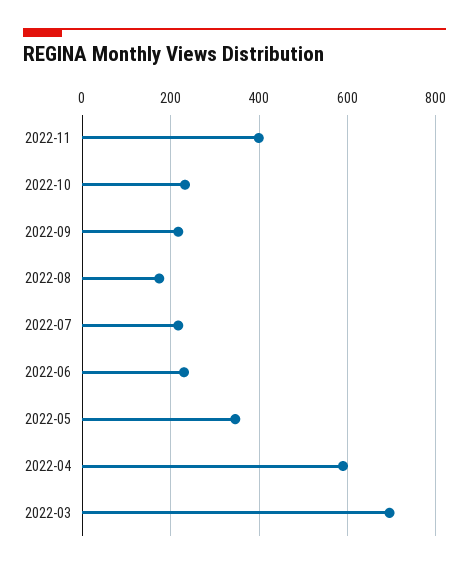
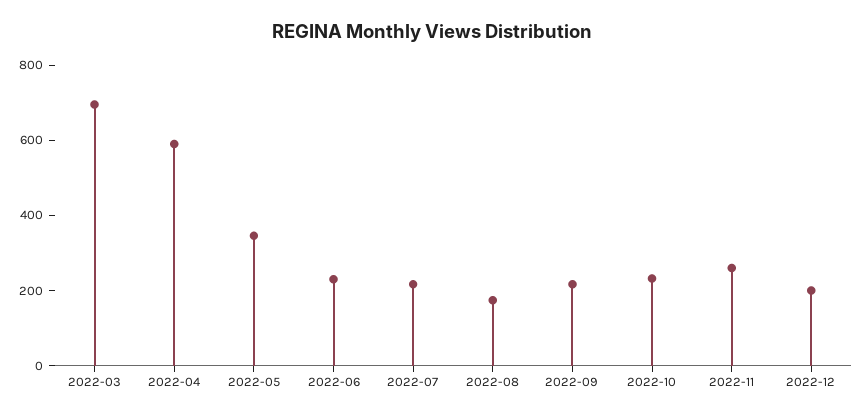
2022-11: 400 -> 250
2022-12: none -> 200

